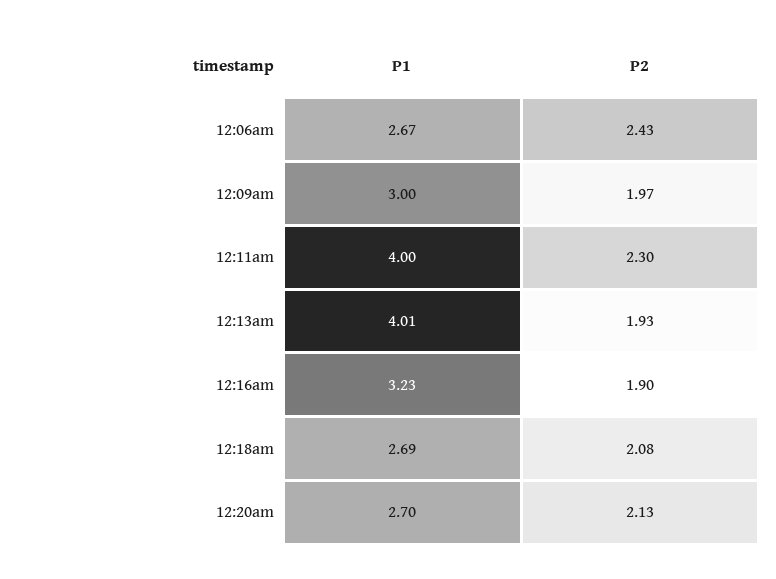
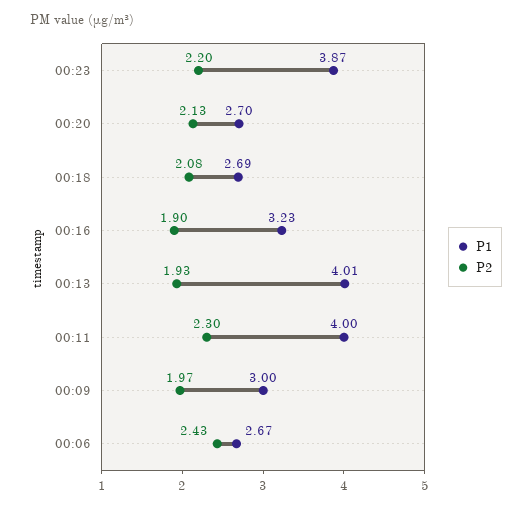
P1, 00:23: none -> 3.87
P2, 00:23: none -> 2.2

